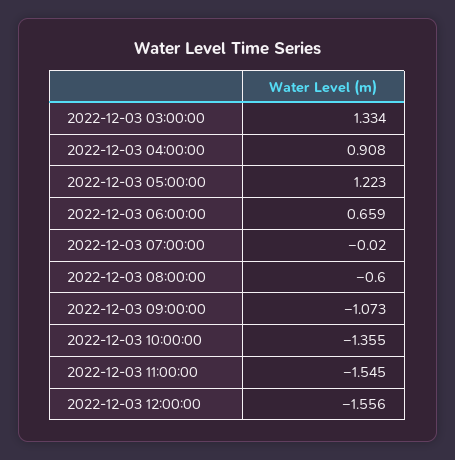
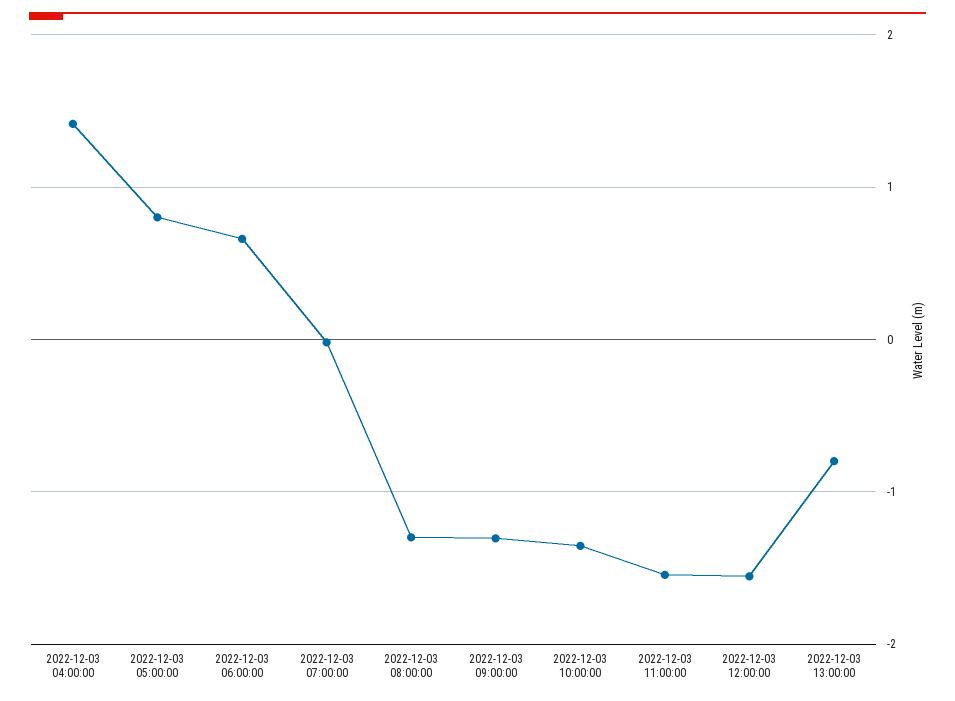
2022-12-03 03:00:00: 1.334 -> none
2022-12-03 04:00:00: 0.908 -> 1.4
2022-12-03 05:00:00: 1.223 -> 0.8
2022-12-03 08:00:00: -0.6 -> -1.3
2022-12-03 09:00:00: -1.073 -> -1.3
2022-12-03 13:00:00: none -> -0.8

